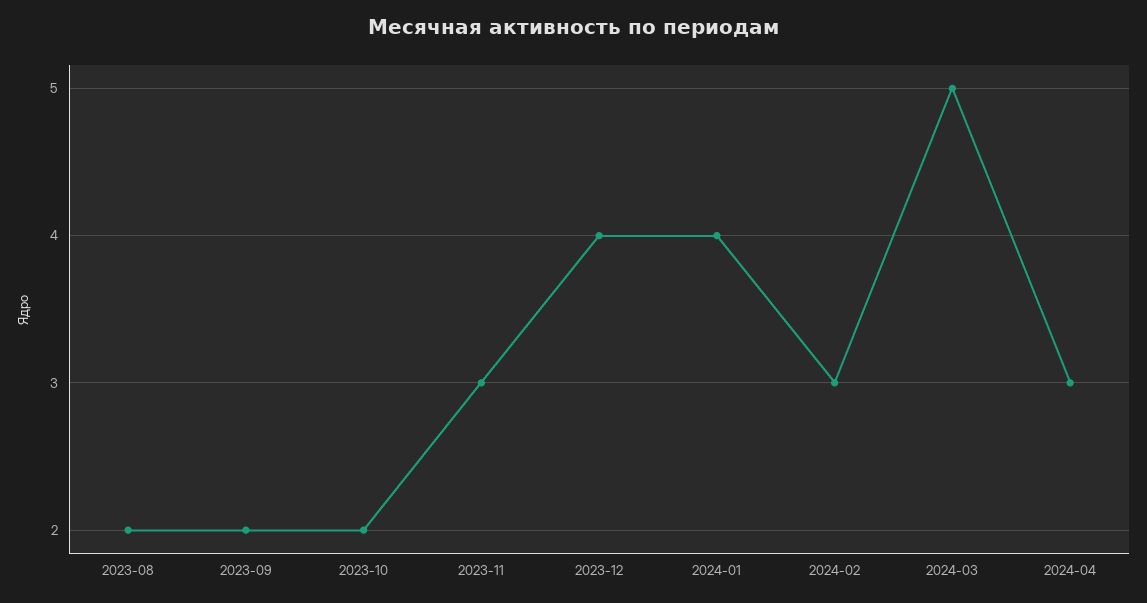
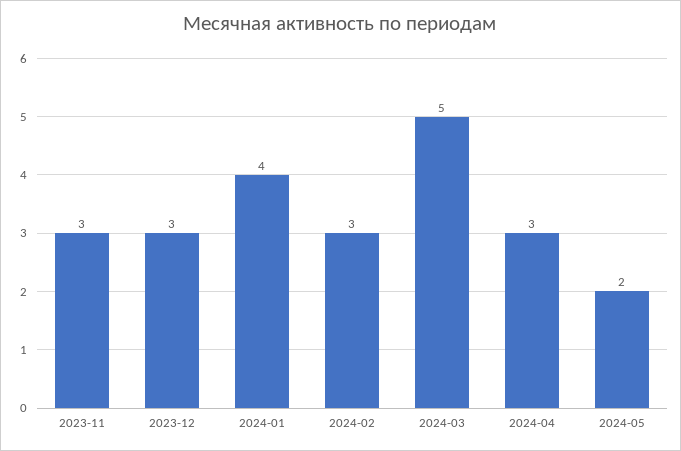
2023-08: 2 -> none
2023-09: 2 -> none
2023-10: 2 -> none
2023-12: 4 -> 3
2024-05: none -> 2

